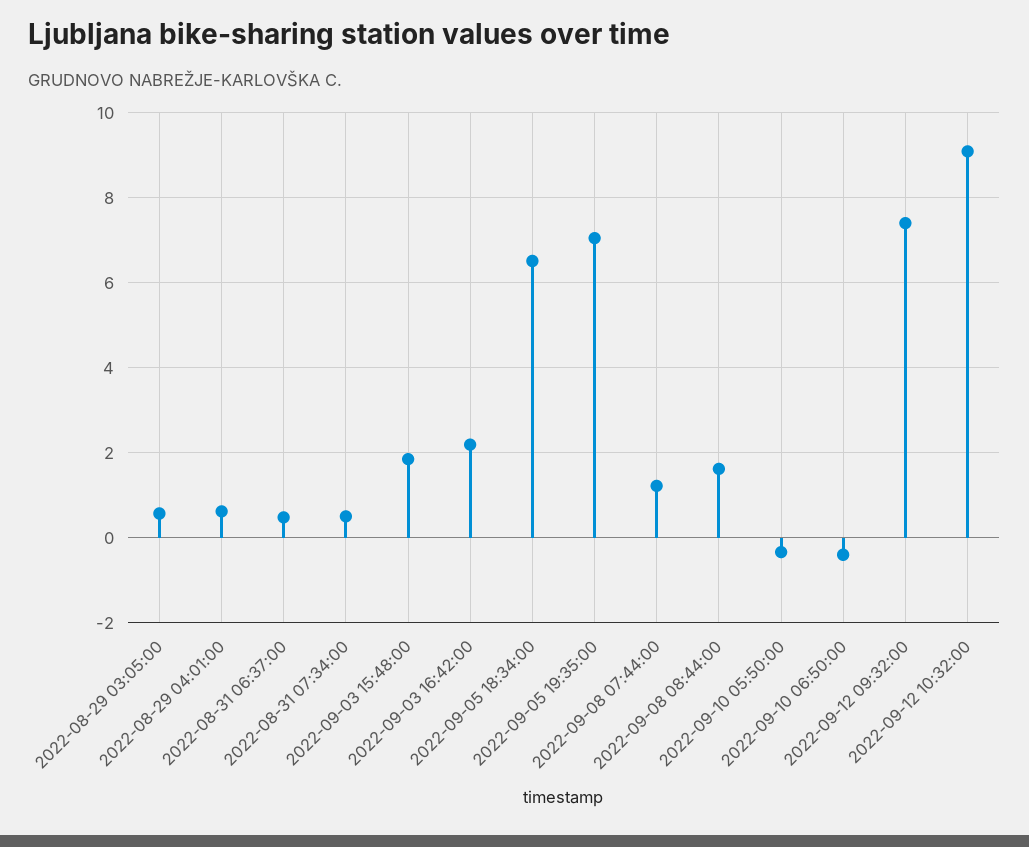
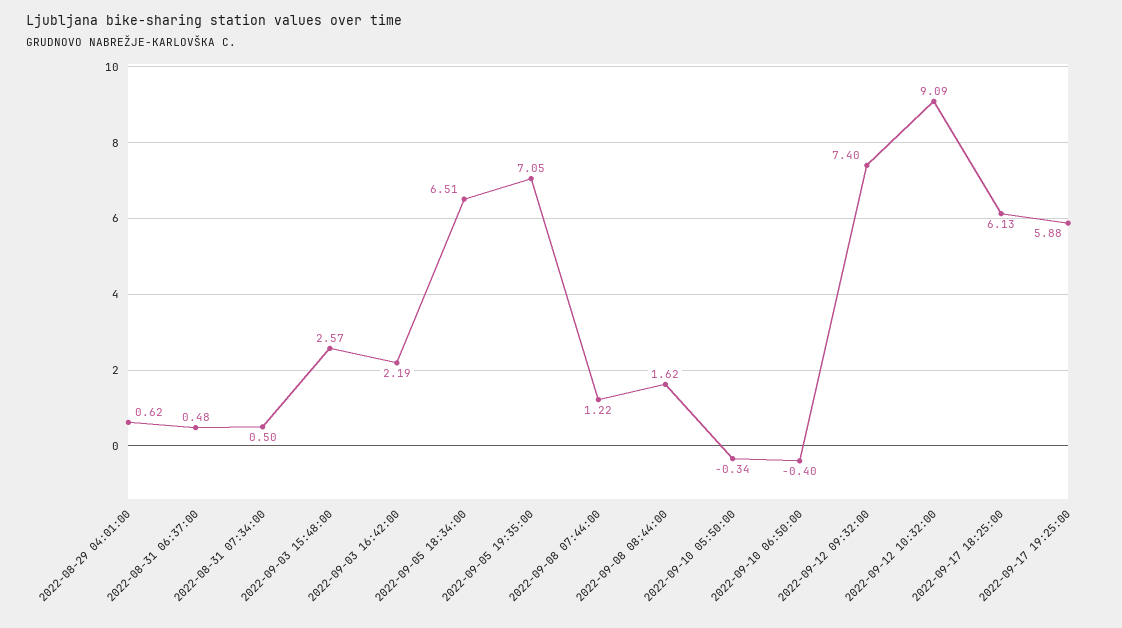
2022-08-29 03:05:00: 0.6 -> none
2022-09-03 15:48:00: 1.8 -> 2.57
2022-09-17 18:25:00: none -> 6.13
2022-09-17 19:25:00: none -> 5.88

